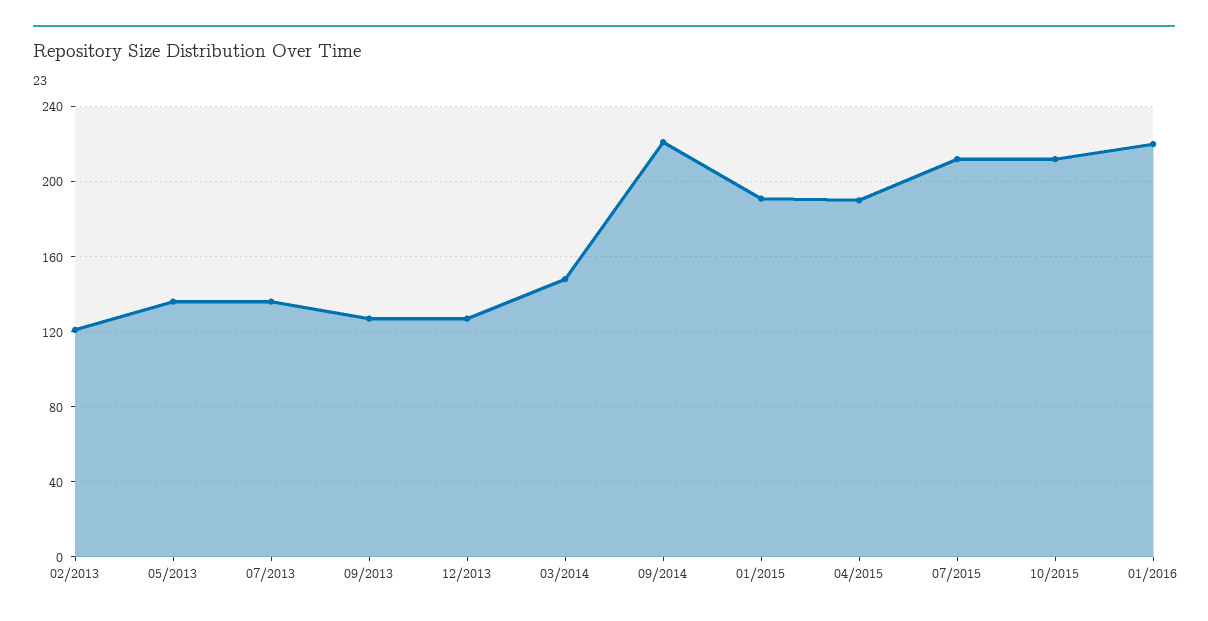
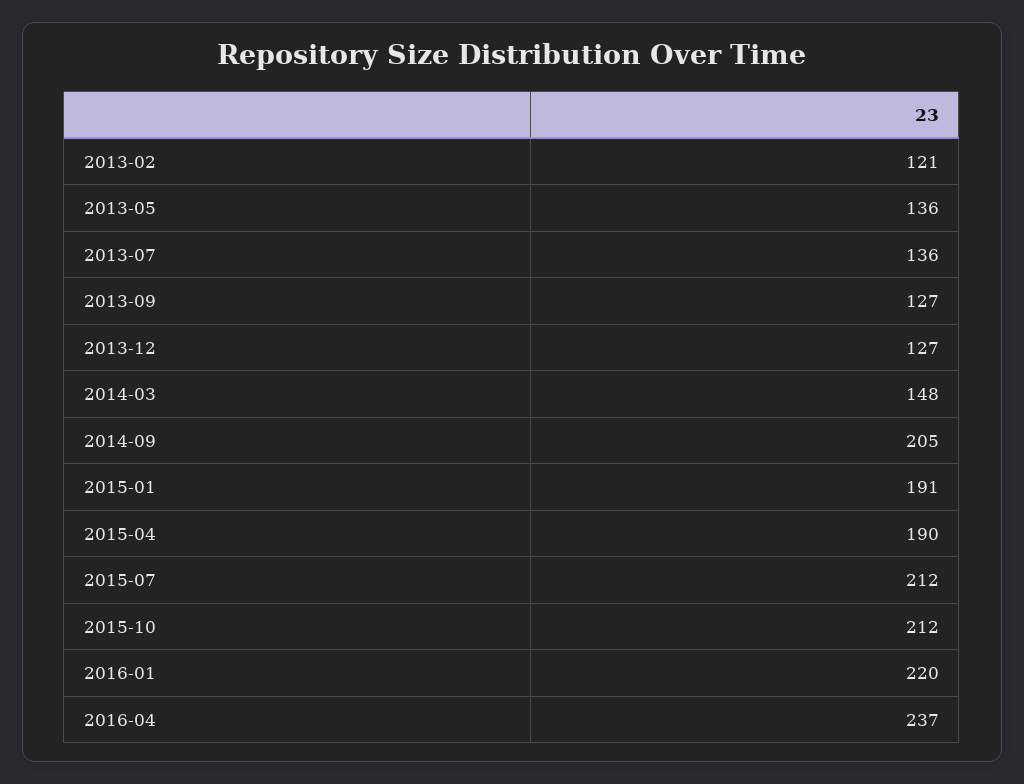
09/2014: 220 -> 205
2016-04: none -> 237

